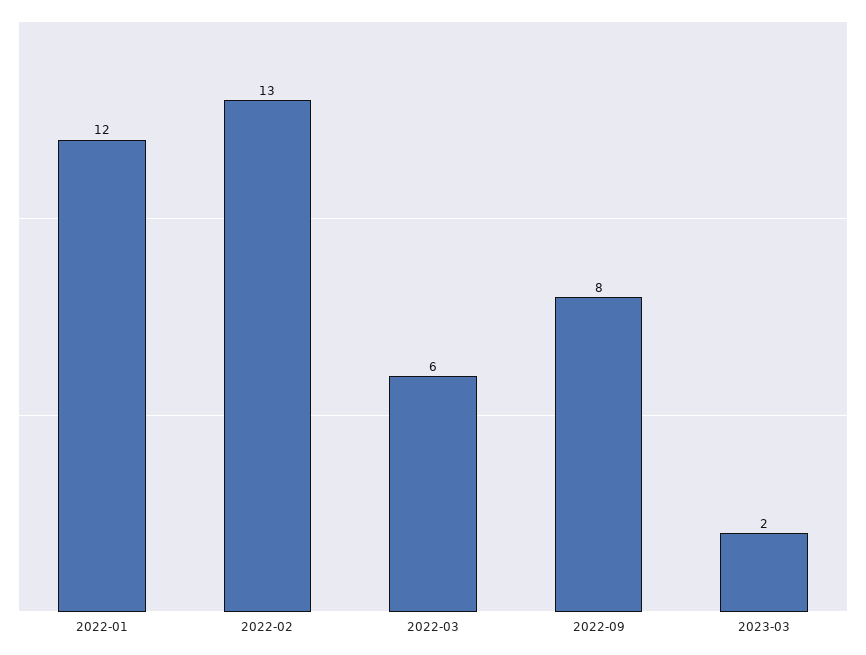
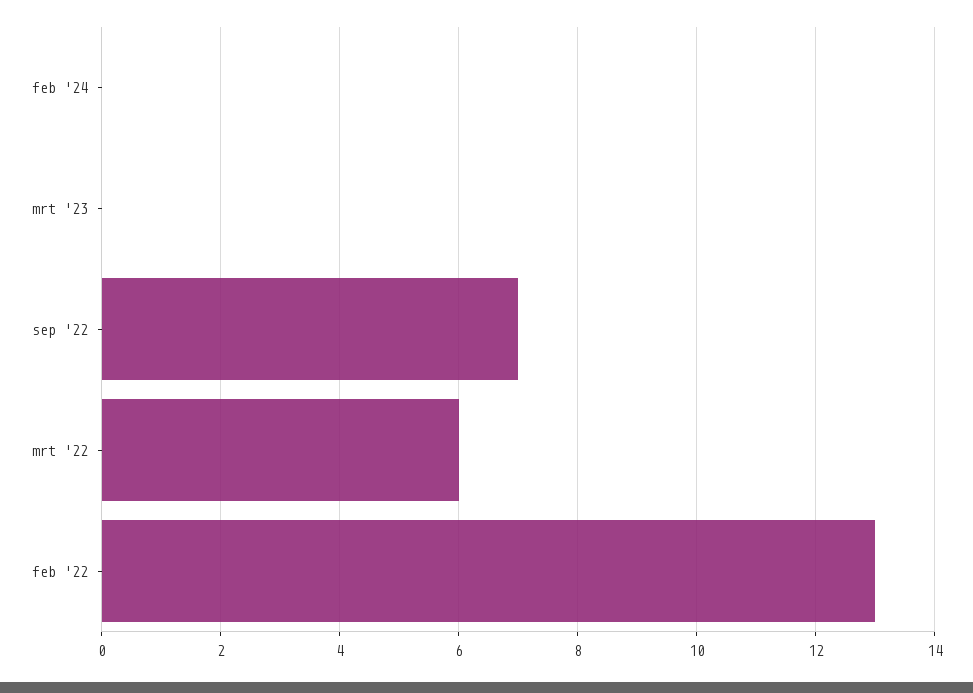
2022-01: 12 -> none
2022-09: 8 -> 7
2023-03: 2 -> 0
feb '24: none -> 0

